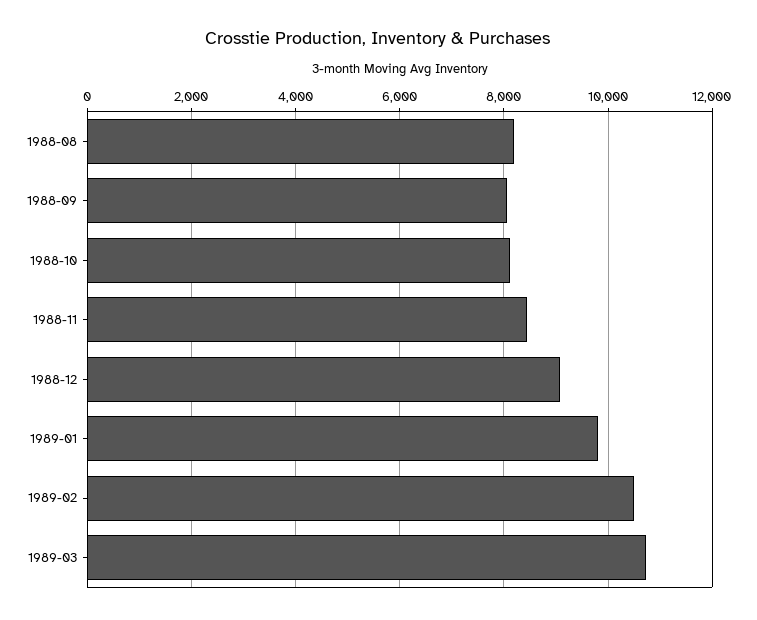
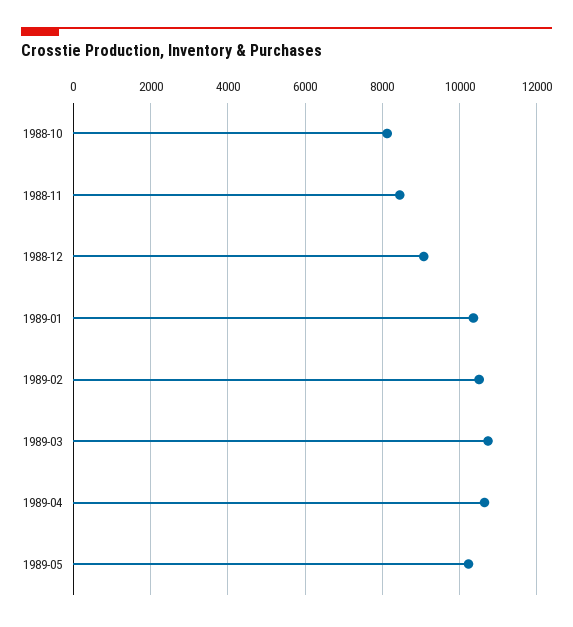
1988-08: 8200 -> none
1988-09: 8000 -> none
1989-01: 9800 -> 10400
1989-04: none -> 10600
1989-05: none -> 10200

